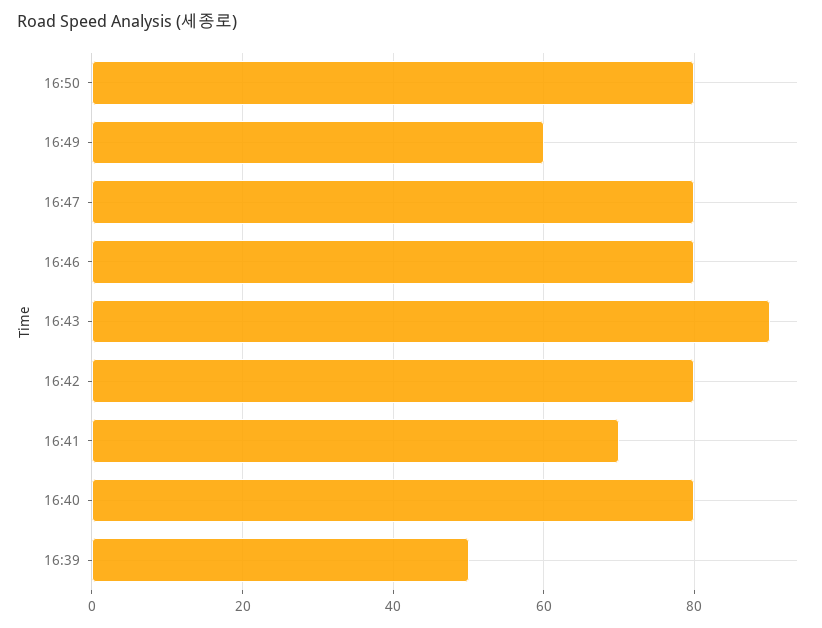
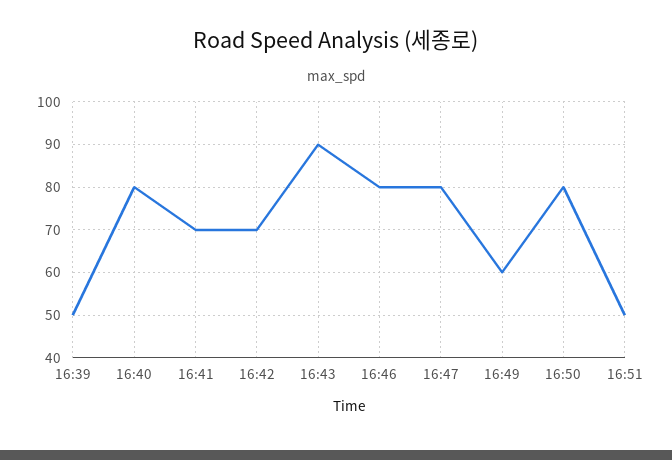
16:42: 80 -> 70
16:51: none -> 50

